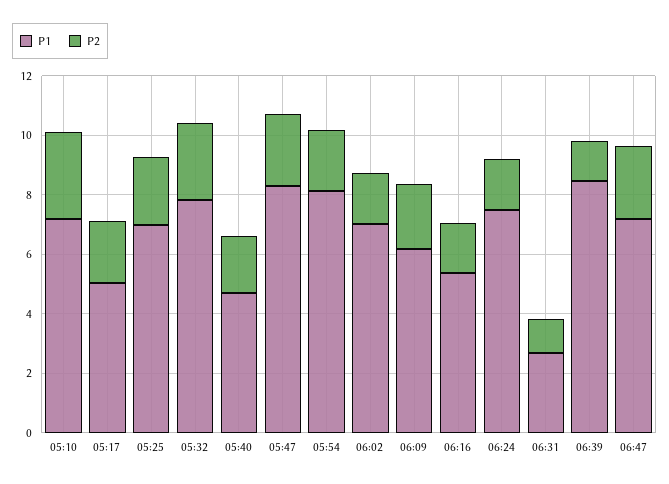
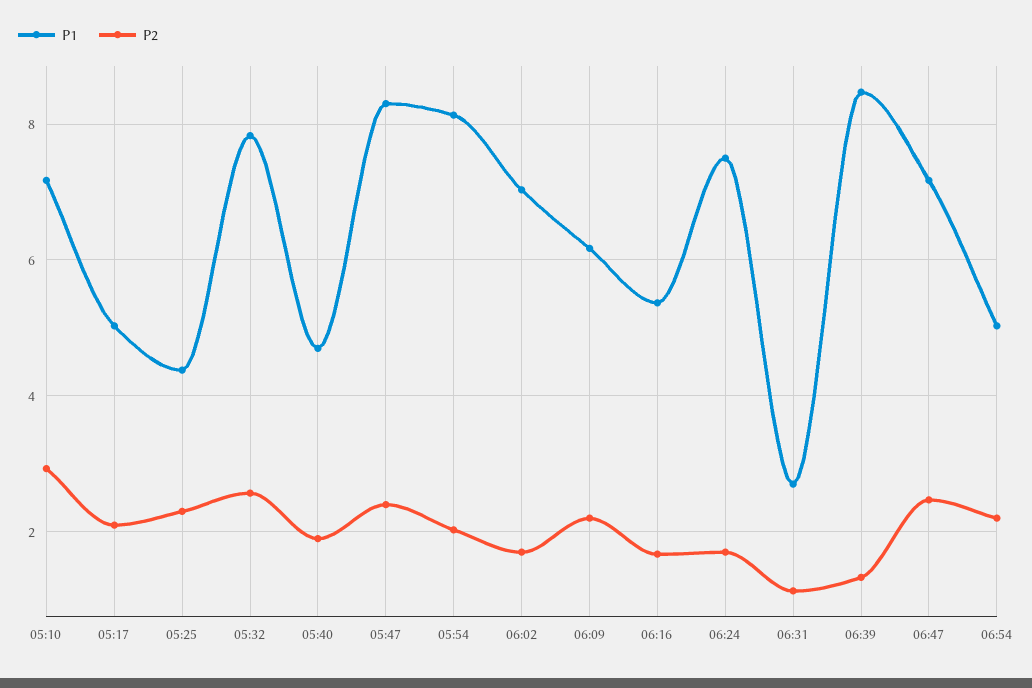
P1, 05:25: 7 -> 4.4
P1, 06:54: none -> 5
P2, 06:54: none -> 2.2

